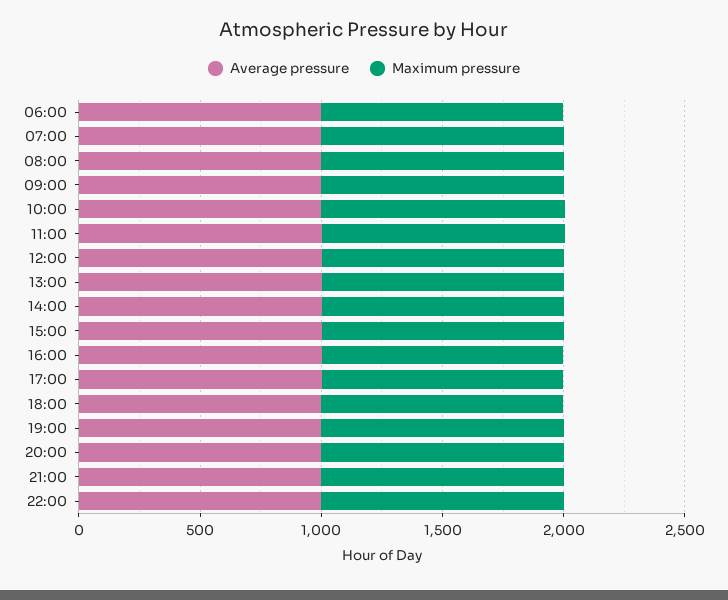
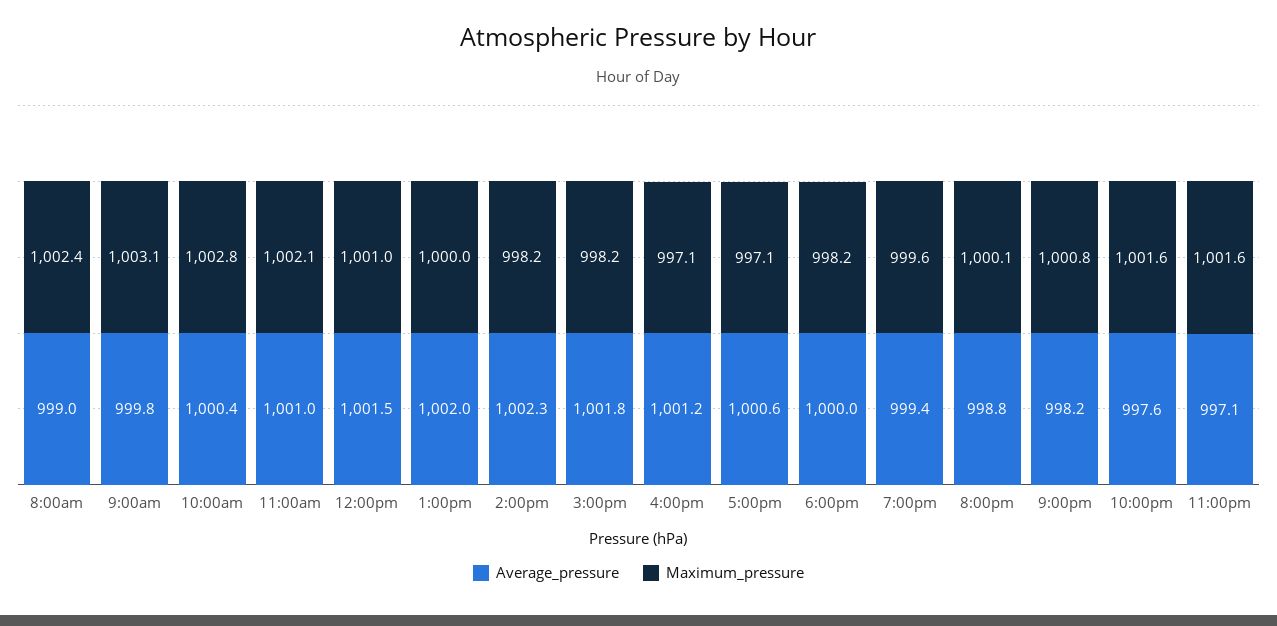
Average pressure, 06:00: 1000 -> none
Maximum pressure, 06:00: 1000 -> none
Average pressure, 07:00: 1000 -> none
Maximum pressure, 07:00: 1000 -> none
Average pressure, 11:00pm: none -> 997.1
Maximum pressure, 11:00pm: none -> 1001.6

